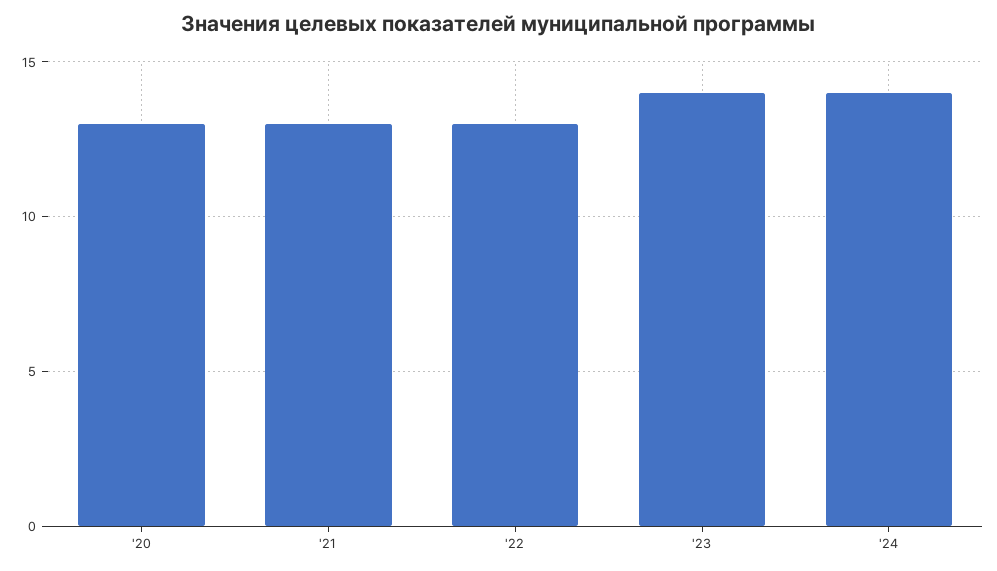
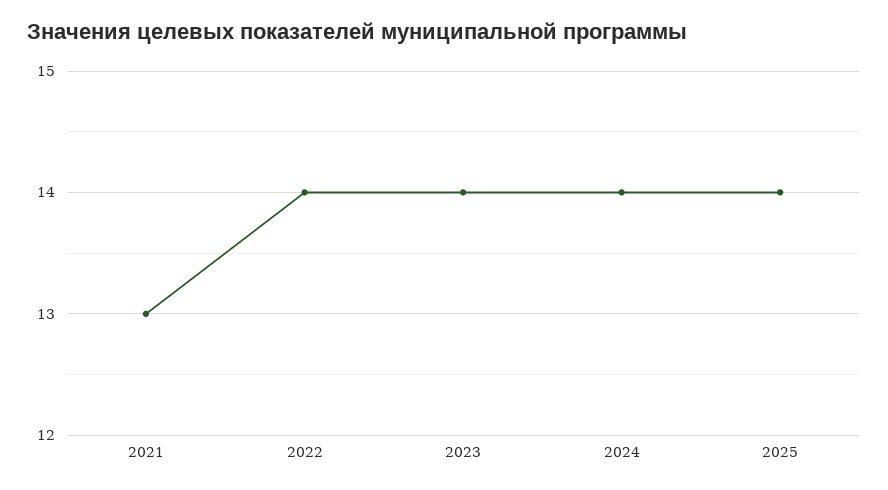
'20: 13 -> none
'22: 13 -> 14
2025: none -> 14

